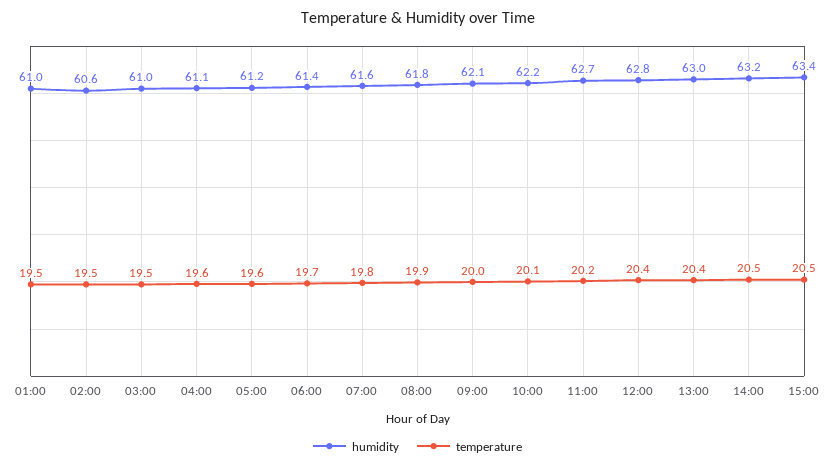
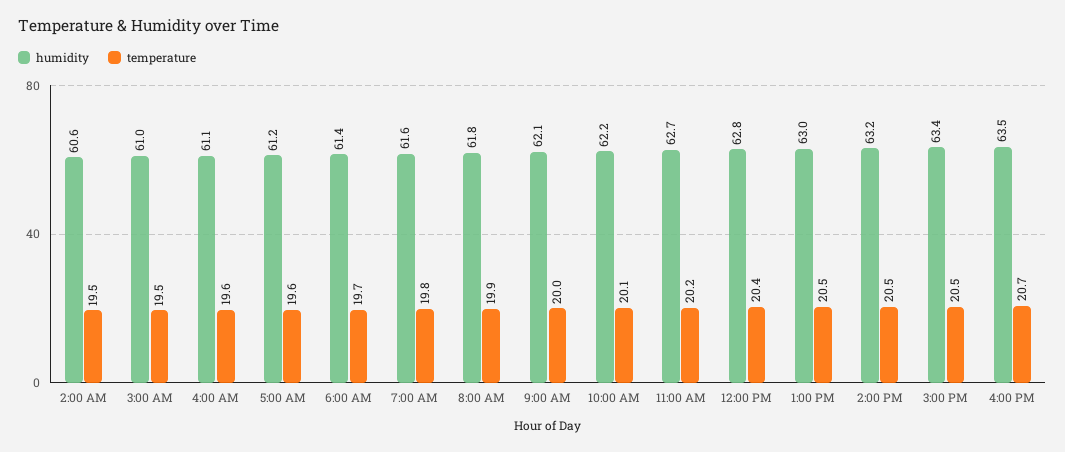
humidity, 01:00: 61 -> none
temperature, 01:00: 19.5 -> none
temperature, 13:00: 20.4 -> 20.5
humidity, 4:00 PM: none -> 63.5
temperature, 4:00 PM: none -> 20.7

